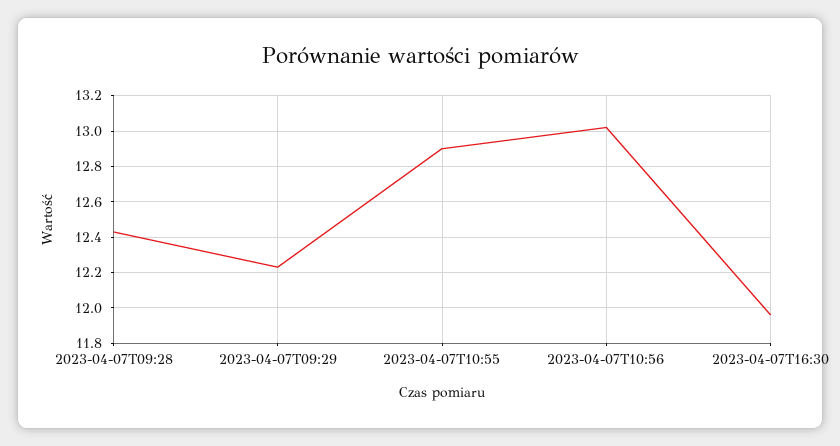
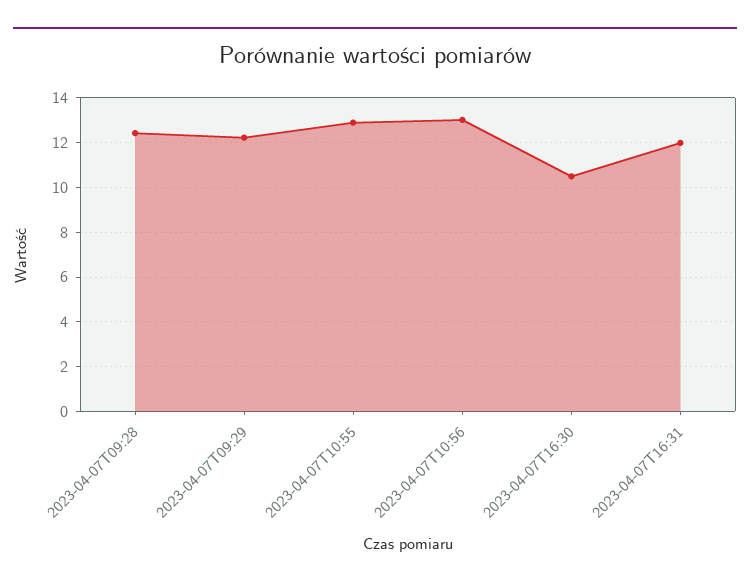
2023-04-07T16:30: 11.95 -> 10.5
2023-04-07T16:31: none -> 12

